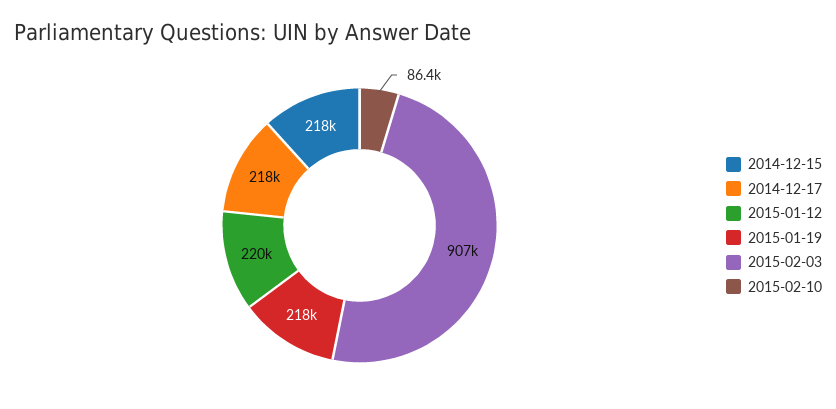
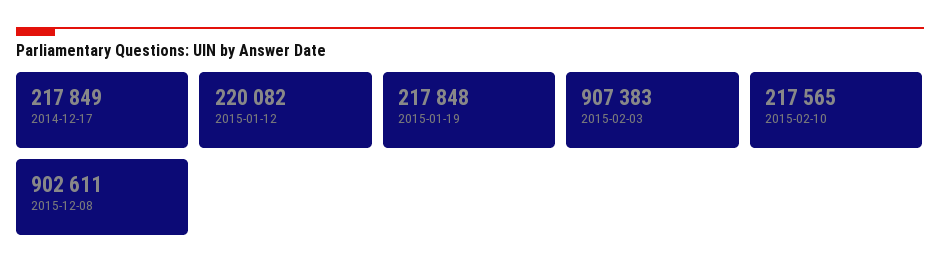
2014-12-15: 218000 -> none
2015-02-10: 86400 -> 217565
2015-12-08: none -> 902611

